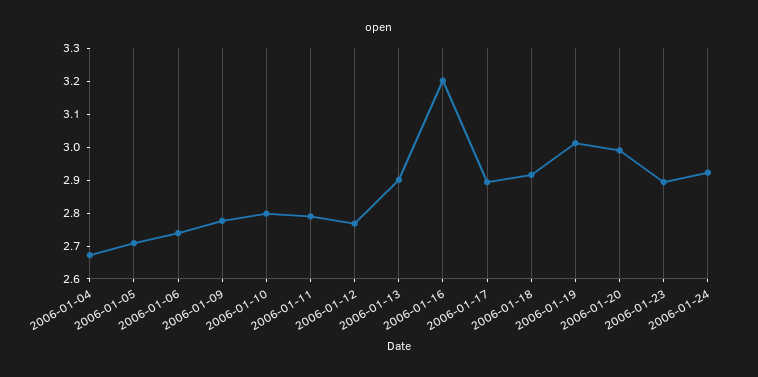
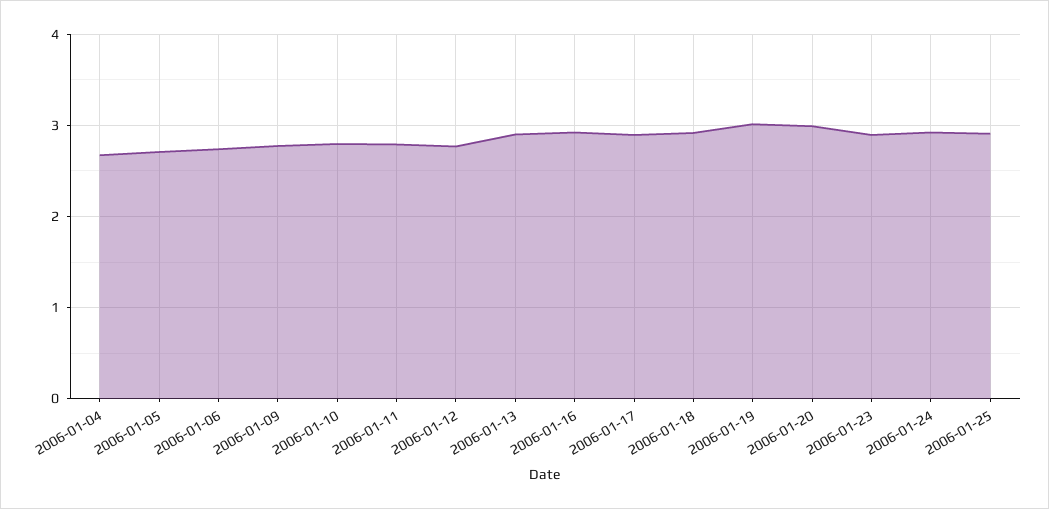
2006-01-16: 3.2 -> 2.9
2006-01-25: none -> 2.9

